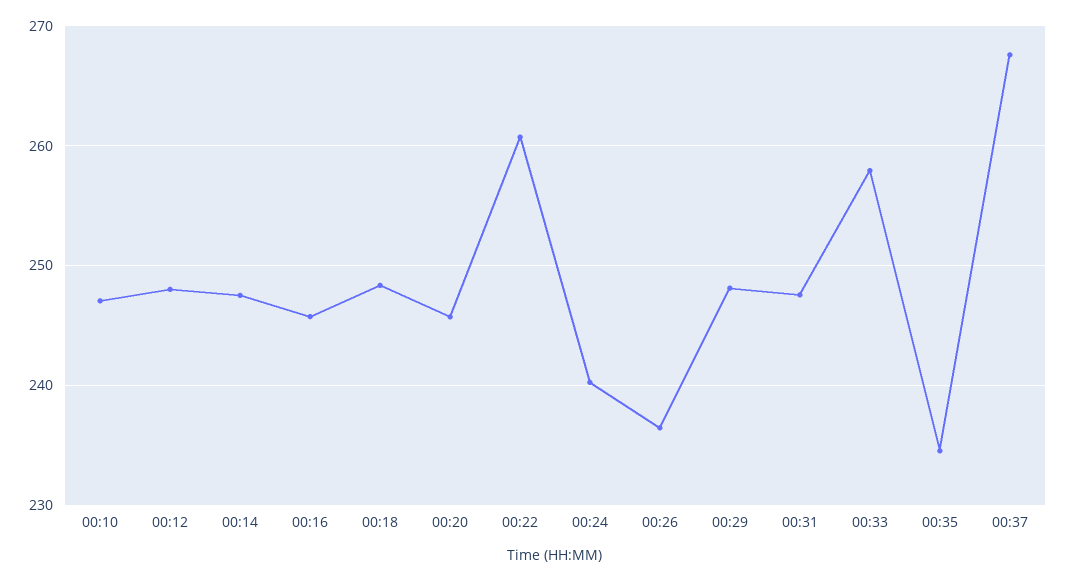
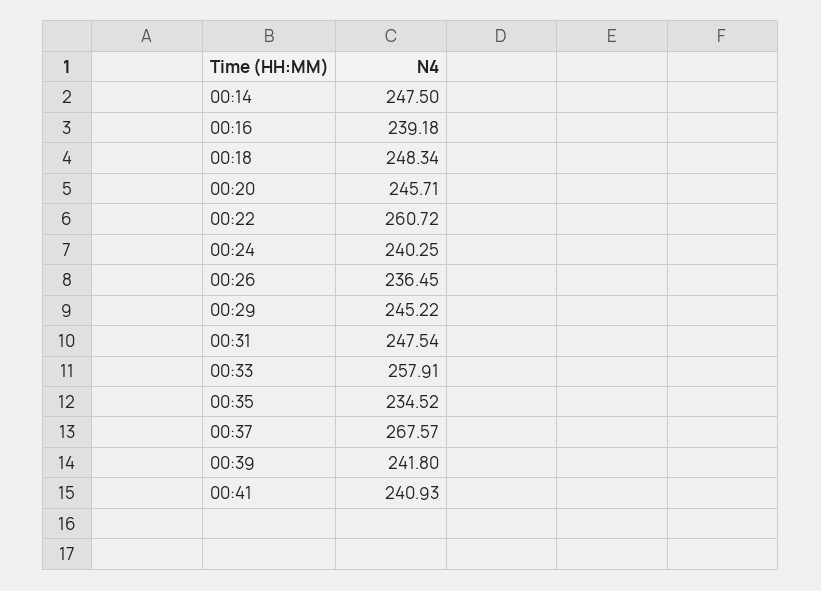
00:10: 247 -> none
00:12: 248 -> none
00:16: 246 -> 239.18
00:29: 248 -> 245.22
00:39: none -> 241.8
00:41: none -> 240.93

